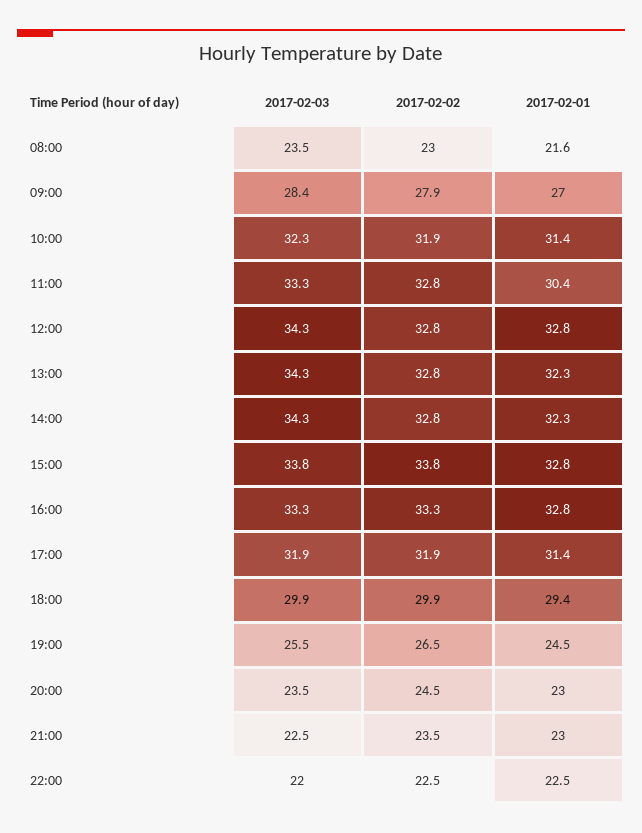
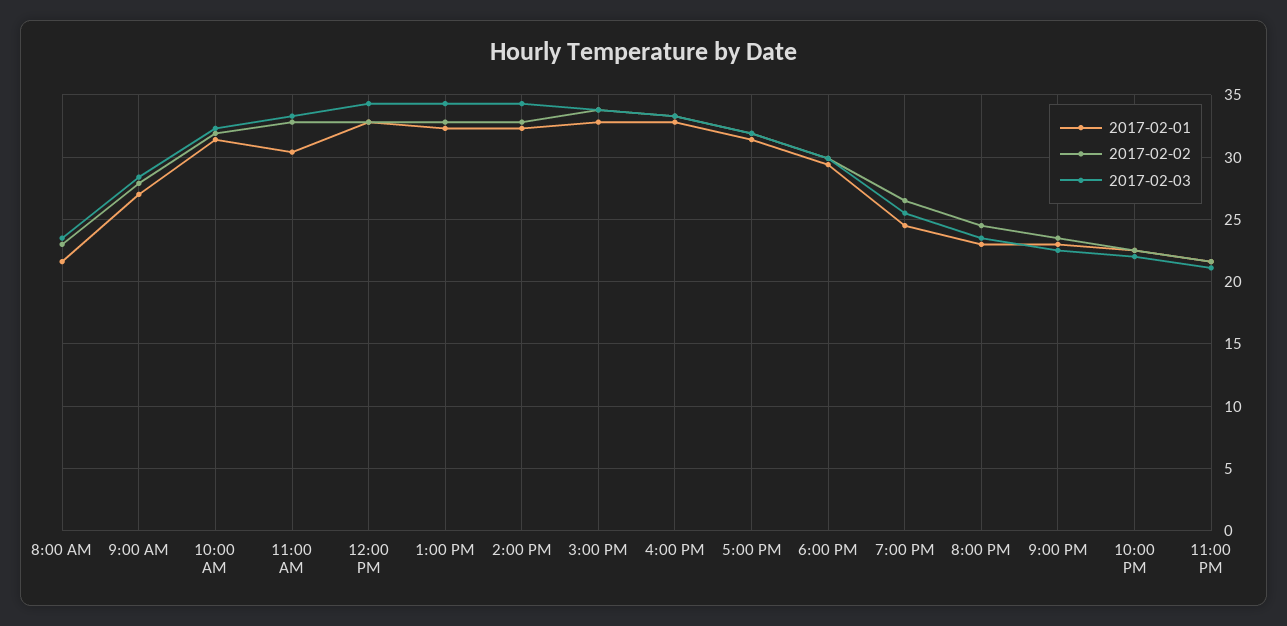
2017-02-01, 11:00 PM: none -> 21.5
2017-02-02, 11:00 PM: none -> 21.5
2017-02-03, 11:00 PM: none -> 21

